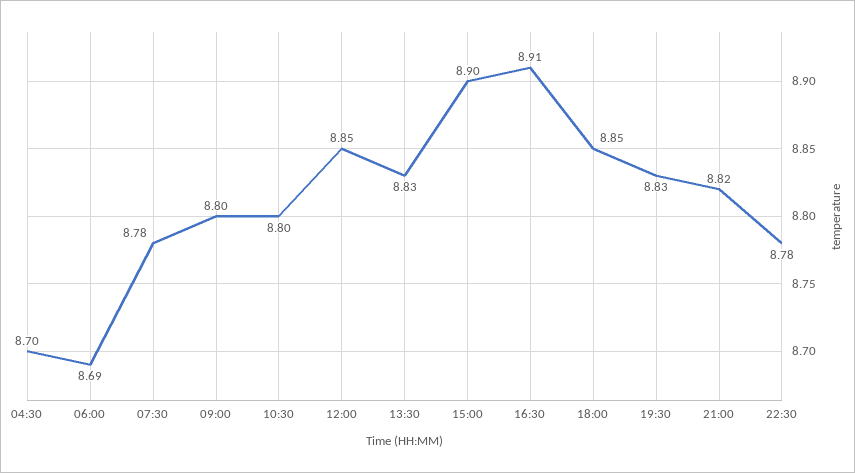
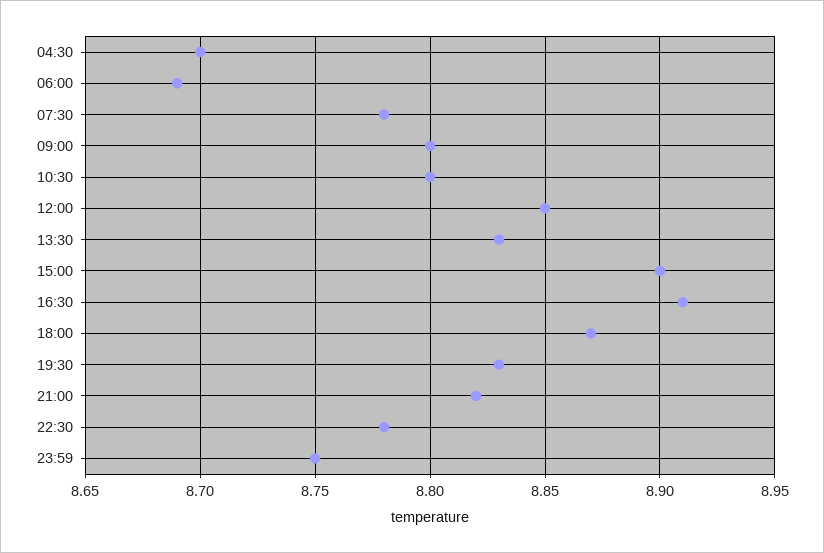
18:00: 8.85 -> 8.87
23:59: none -> 8.75

